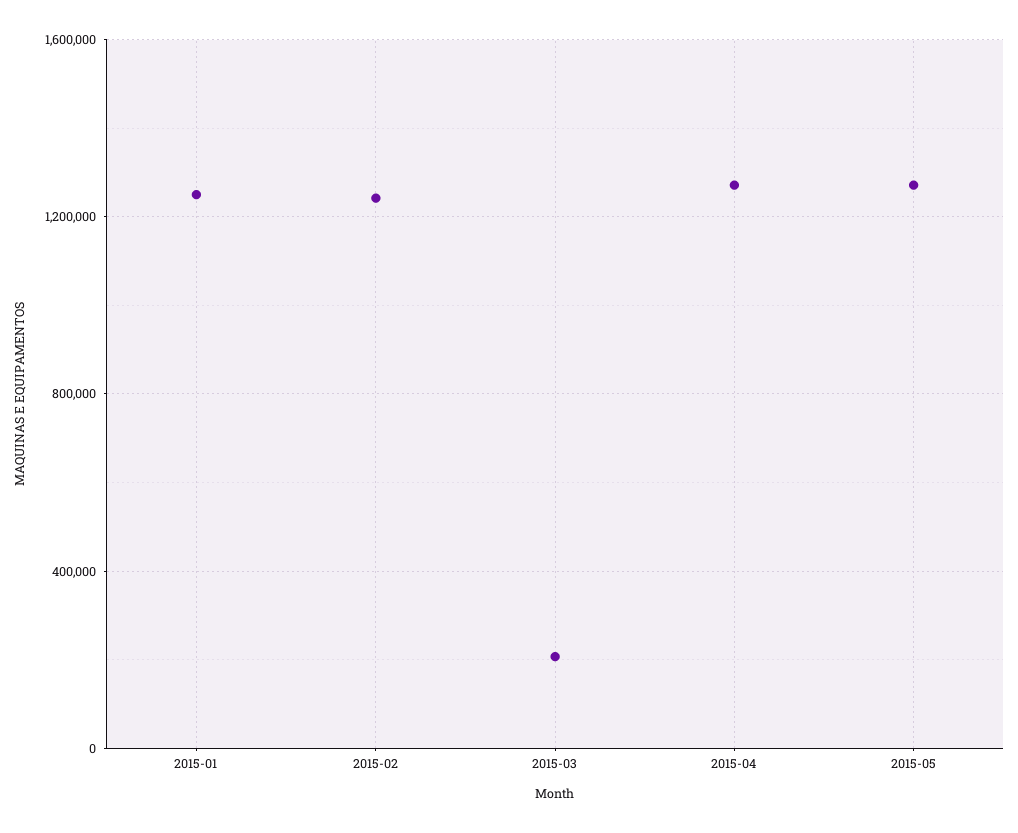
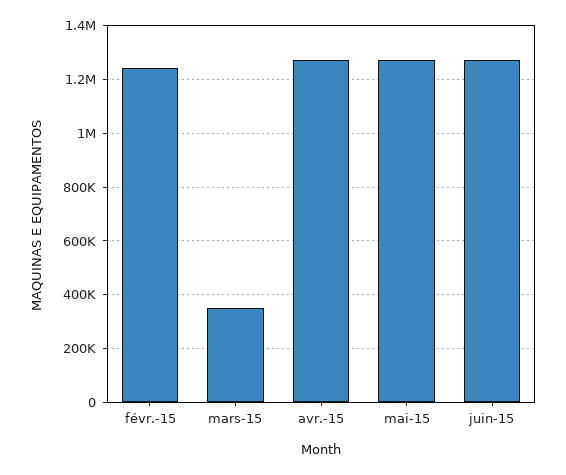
2015-01: 1250000 -> none
2015-03: 200000 -> 350000
juin-15: none -> 1275000

